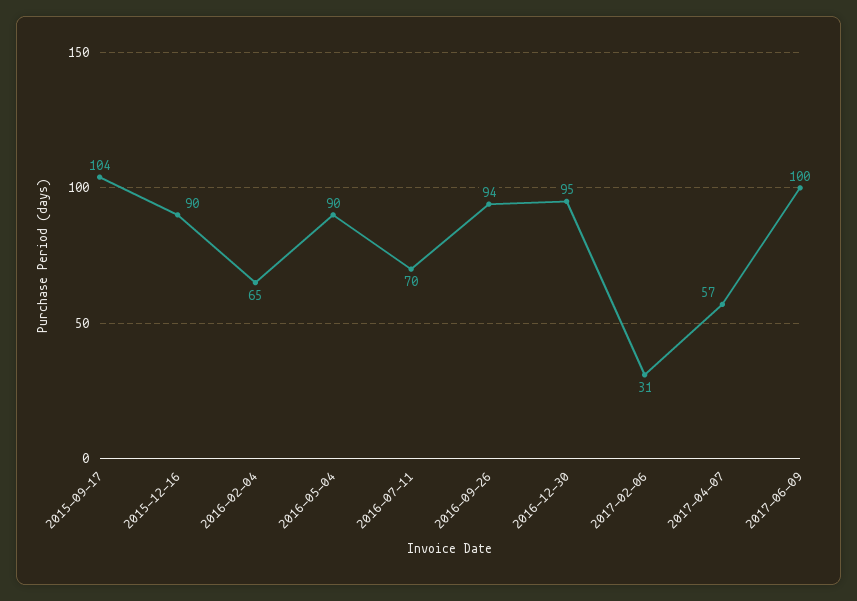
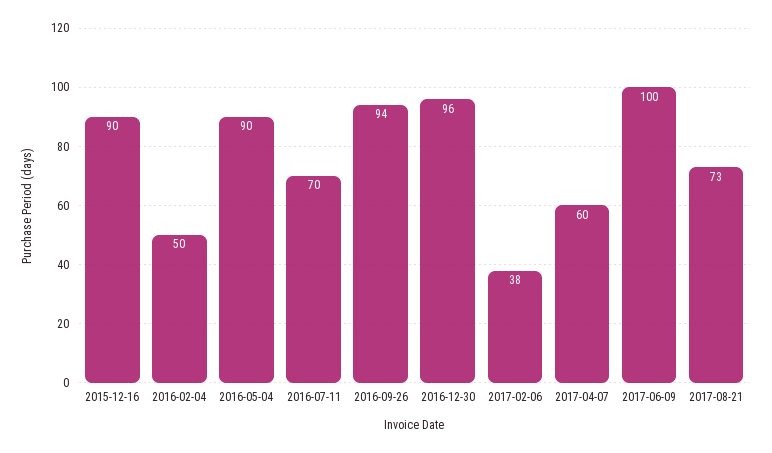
2015-09-17: 104 -> none
2016-02-04: 65 -> 50
2016-12-30: 95 -> 96
2017-02-06: 31 -> 38
2017-04-07: 57 -> 60
2017-08-21: none -> 73

